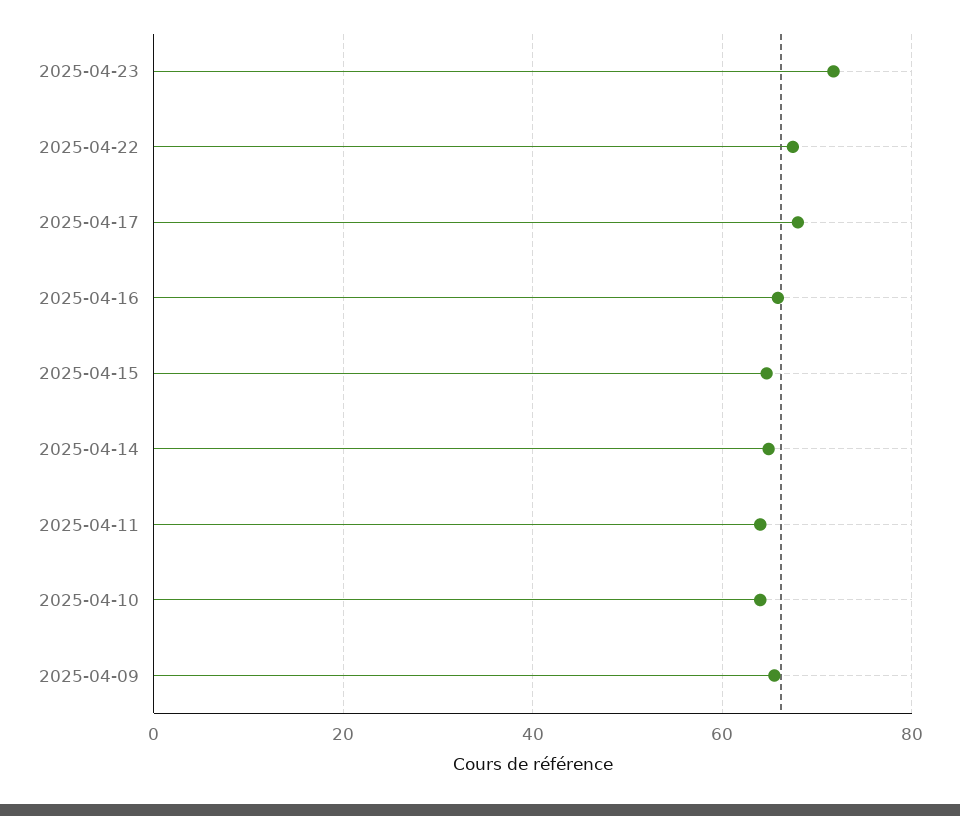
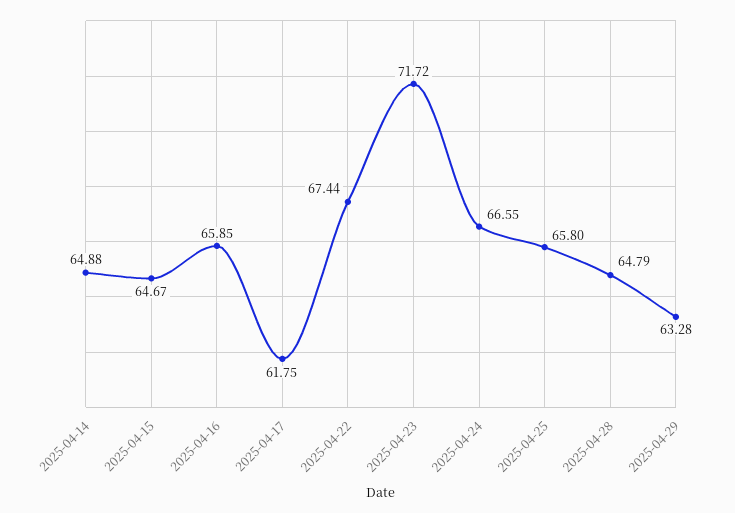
2025-04-17: 68 -> 61.75
2025-04-11: 64 -> none
2025-04-10: 64 -> none
2025-04-09: 66 -> none
2025-04-24: none -> 66.55
2025-04-25: none -> 65.8
2025-04-28: none -> 64.79
2025-04-29: none -> 63.28

